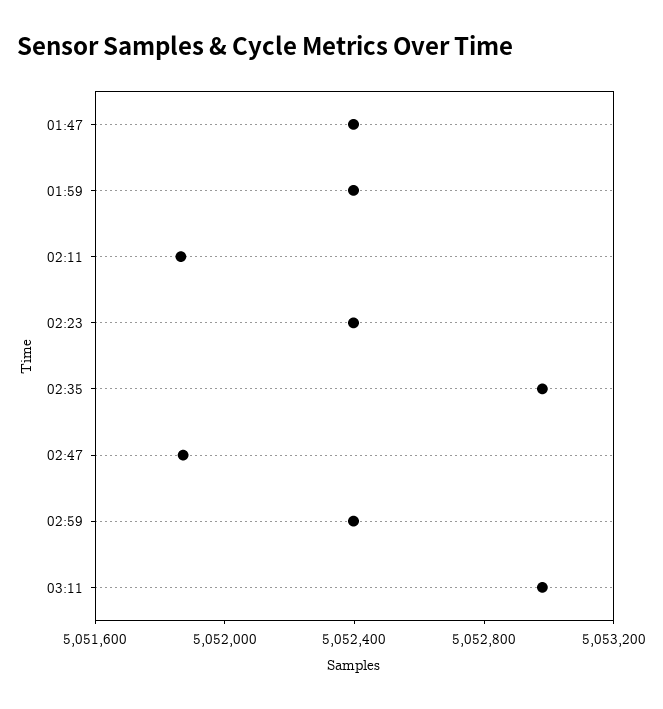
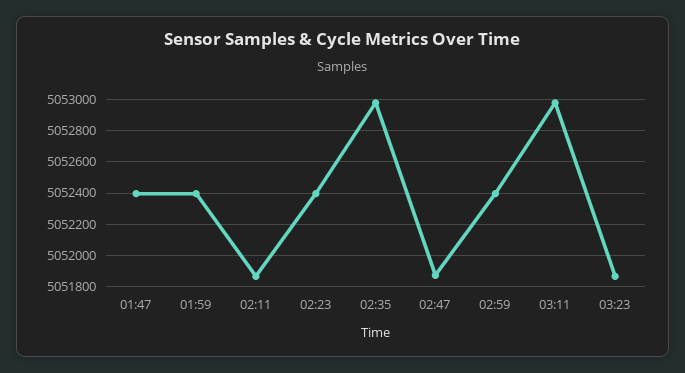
03:23: none -> 5051850

